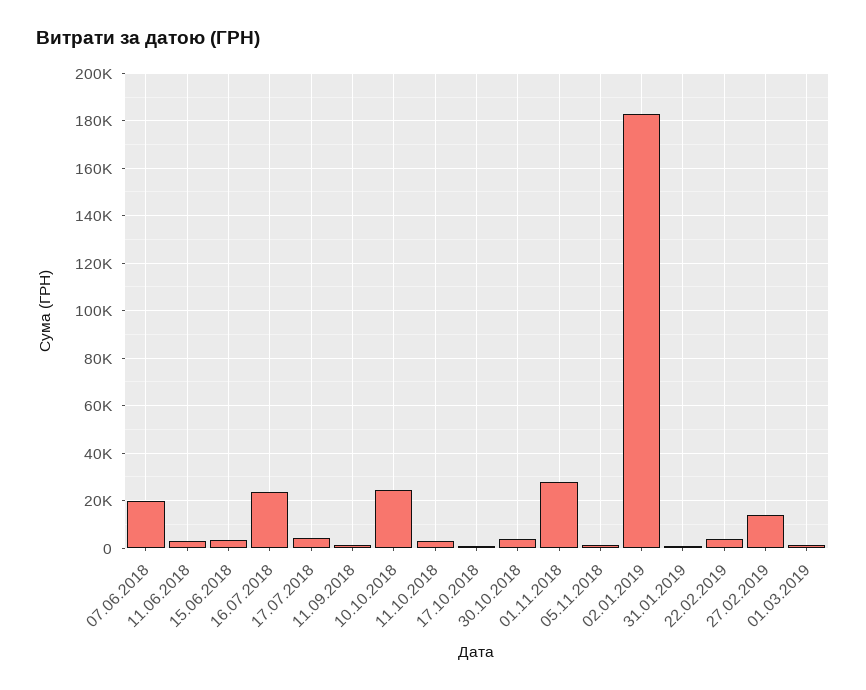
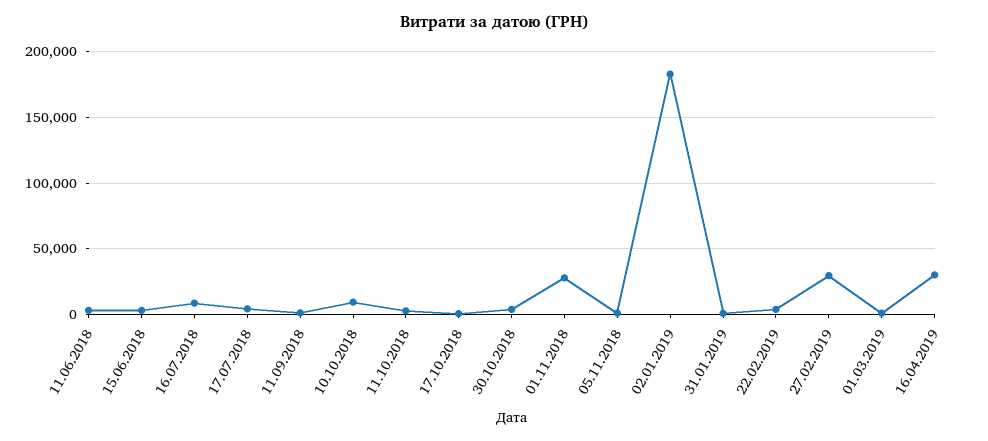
07.06.2018: 20000 -> none
16.07.2018: 25000 -> 10000
10.10.2018: 25000 -> 10000
27.02.2019: 15000 -> 30000
16.04.2019: none -> 30000

